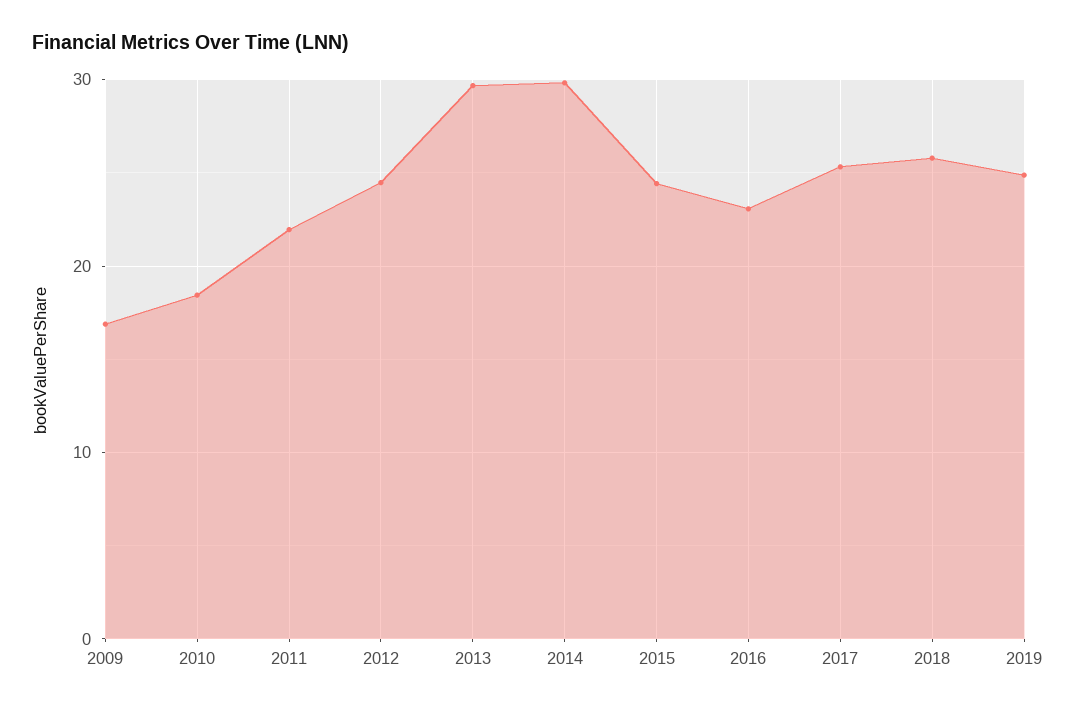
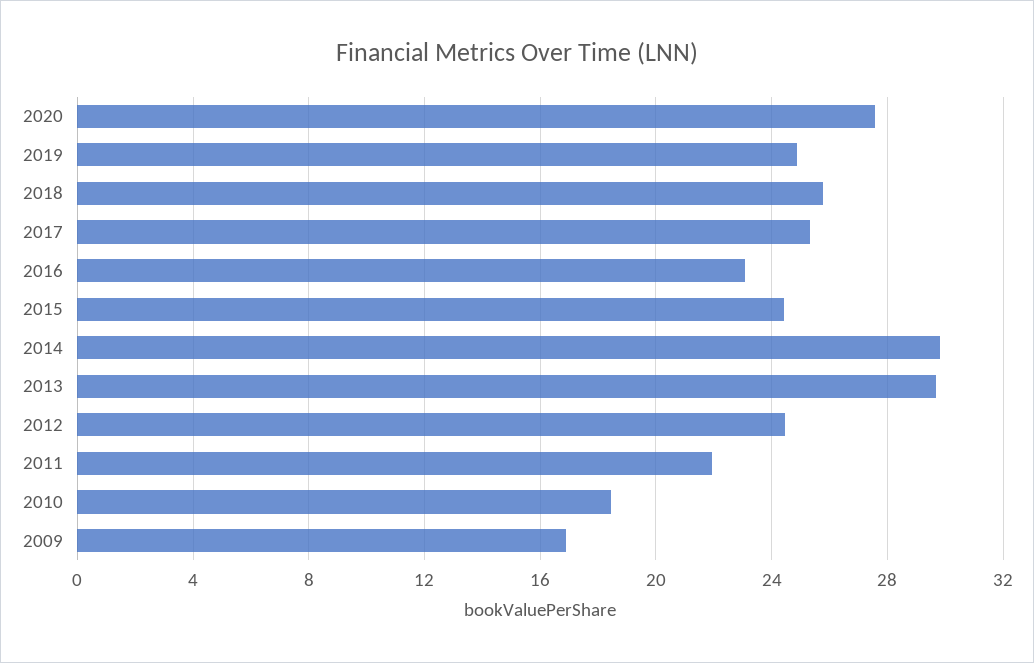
2020: none -> 27.5

